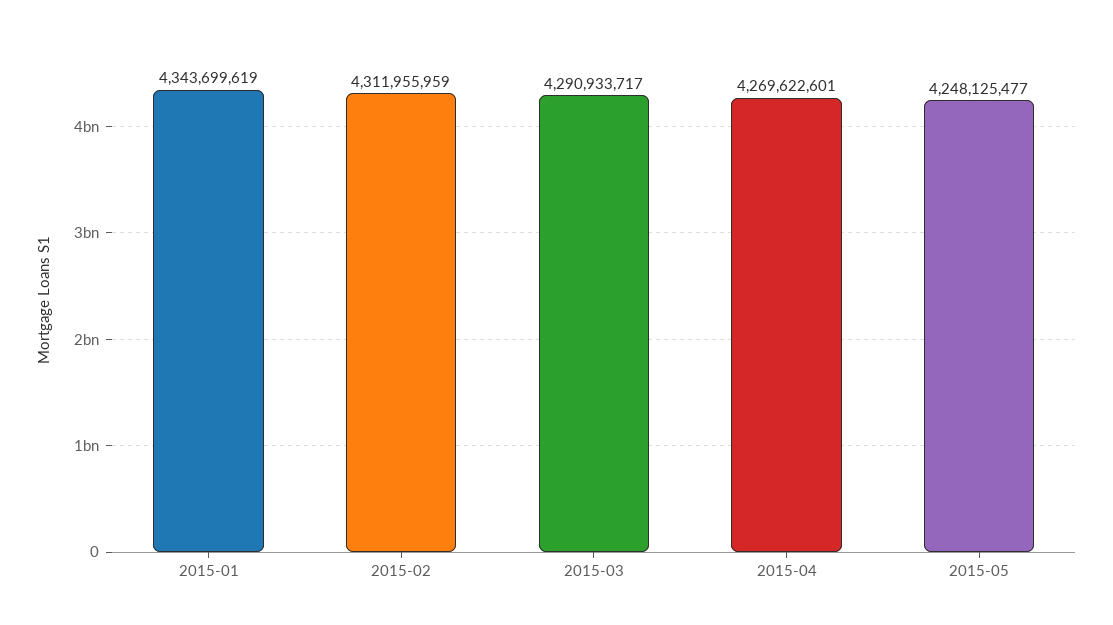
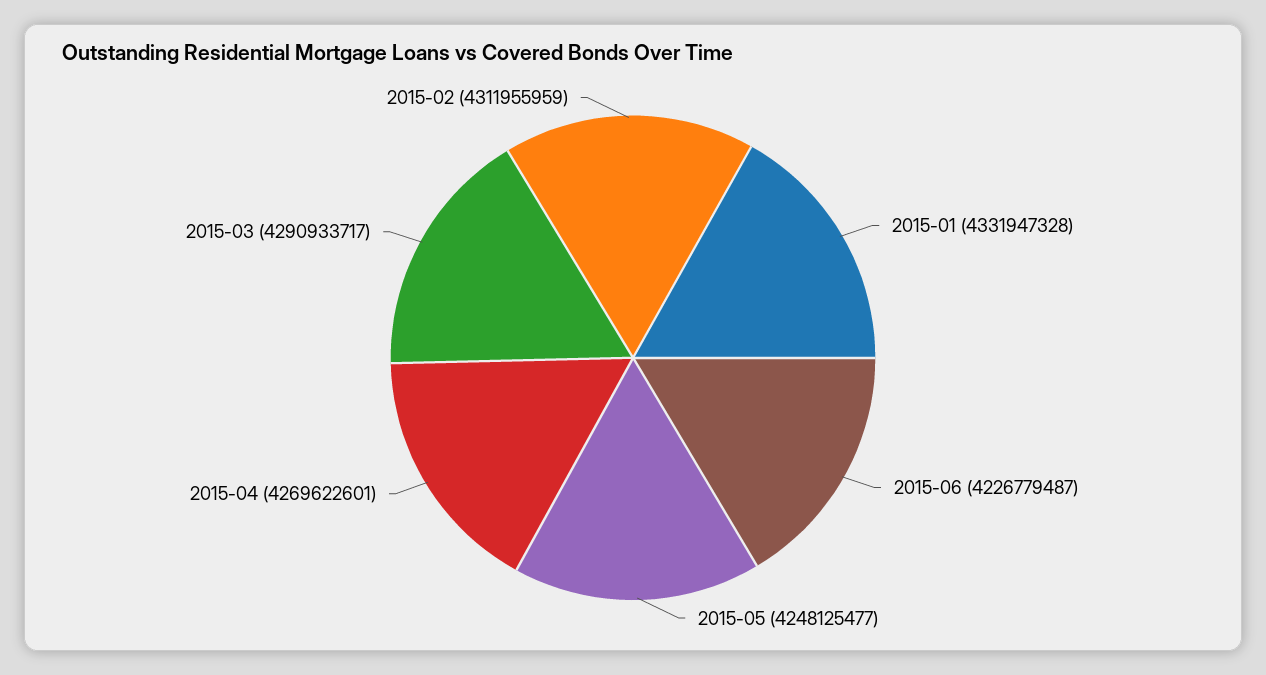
2015-01: 4343699619 -> 4331947328
2015-06: none -> 4226779487

